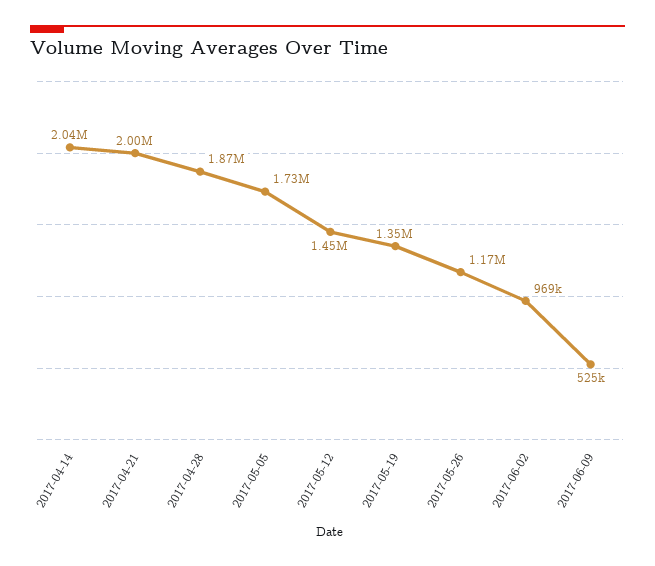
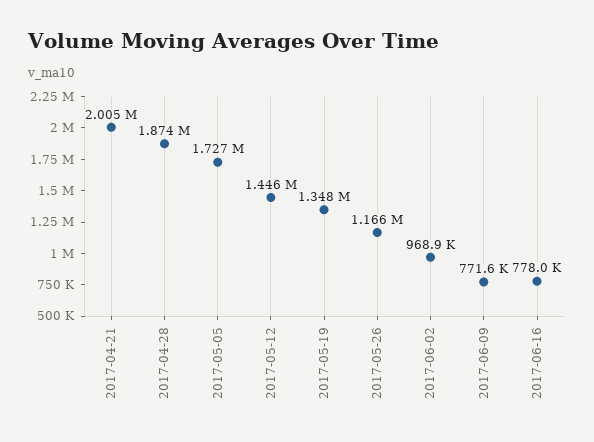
2017-04-14: 2040000 -> none
2017-06-09: 525000 -> 771600
2017-06-16: none -> 778000

